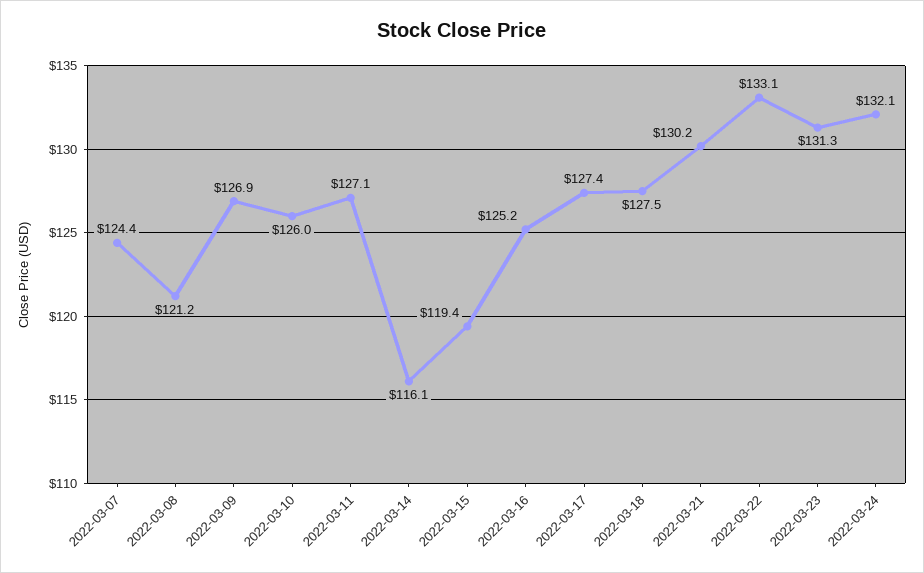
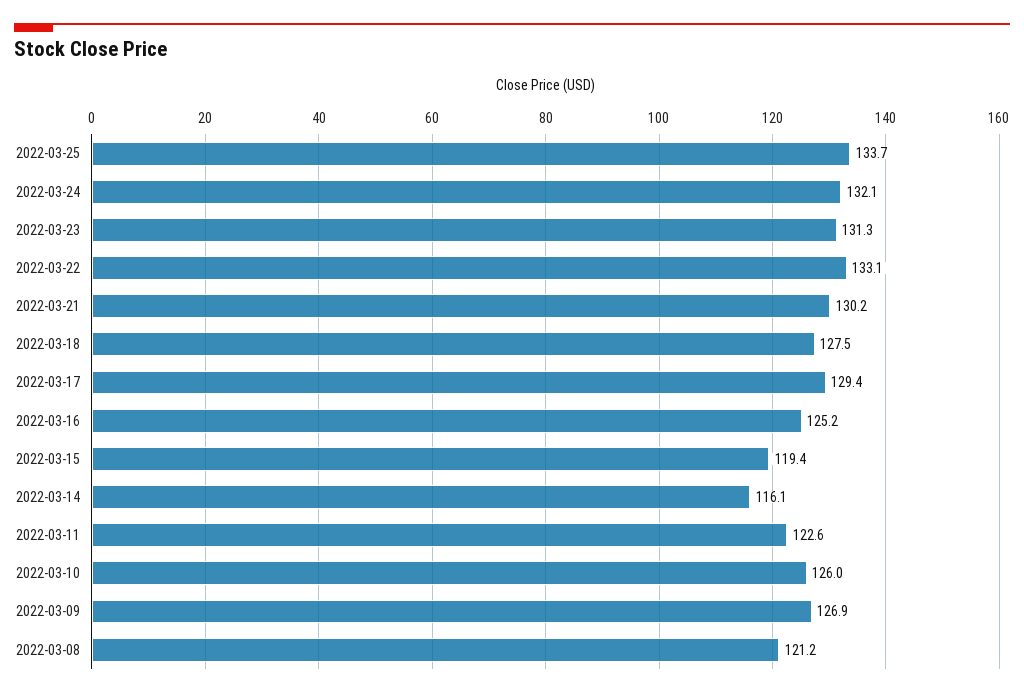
2022-03-07: 124.4 -> none
2022-03-11: 127.1 -> 122.6
2022-03-17: 127.4 -> 129.4
2022-03-25: none -> 133.7

